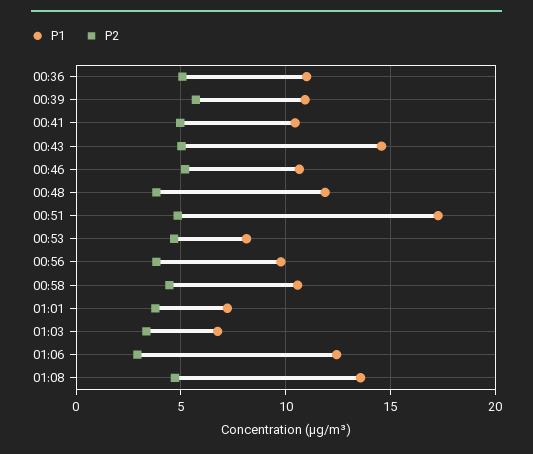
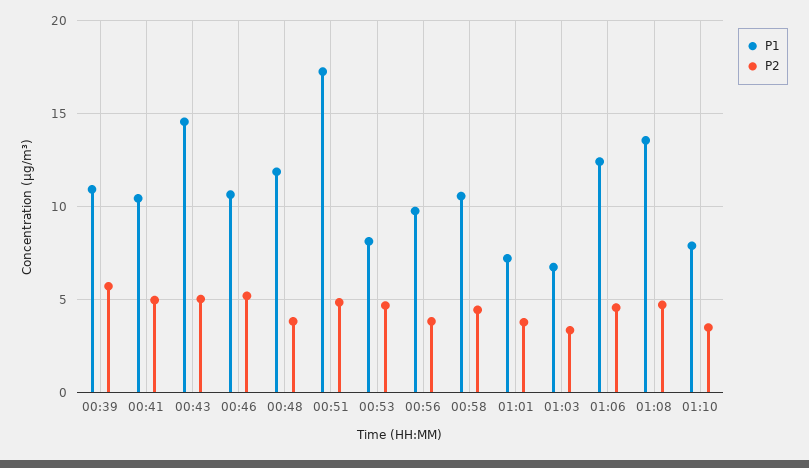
P1, 00:36: 11 -> none
P2, 00:36: 5 -> none
P2, 01:06: 3 -> 4.5
P1, 01:10: none -> 8
P2, 01:10: none -> 3.5

